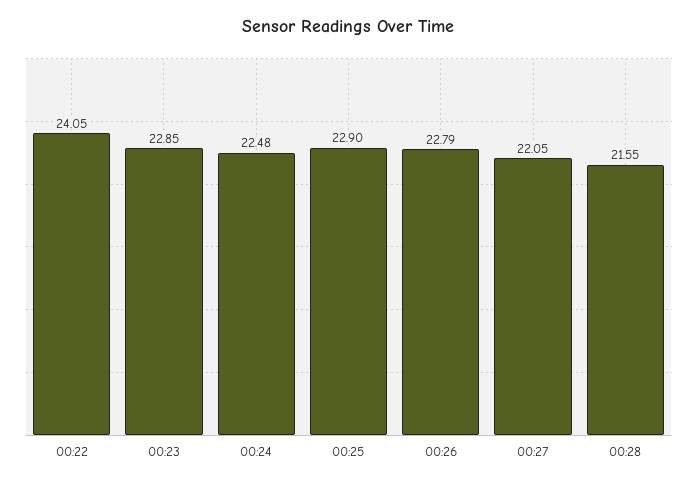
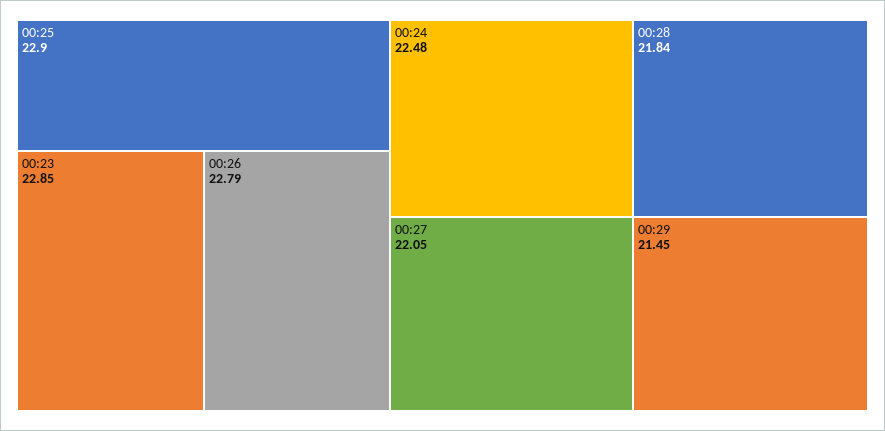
00:22: 24.05 -> none
00:28: 21.55 -> 21.84
00:29: none -> 21.45

